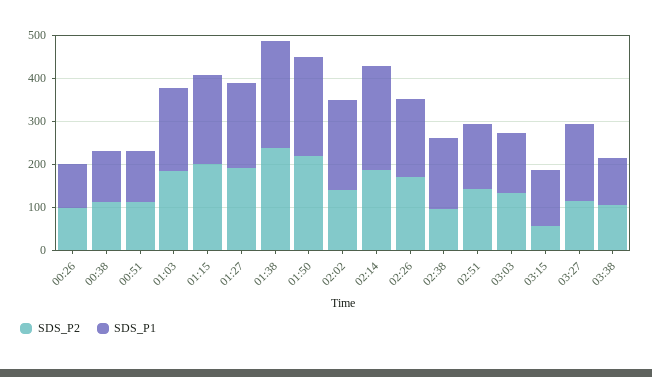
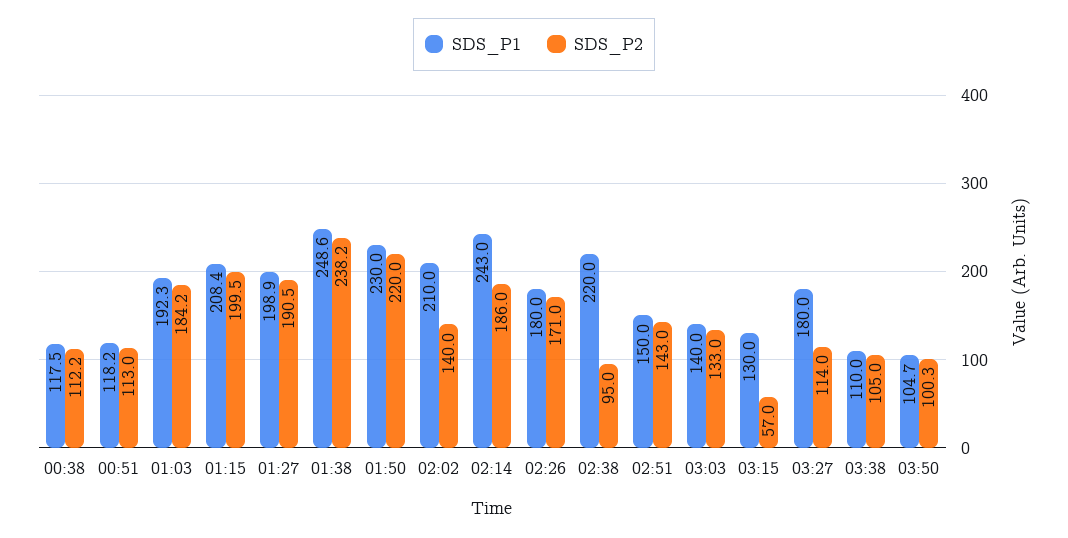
SDS_P2, 00:26: 100 -> none
SDS_P1, 00:26: 100 -> none
SDS_P1, 02:38: 160 -> 220
SDS_P1, 03:50: none -> 104.7
SDS_P2, 03:50: none -> 100.3

